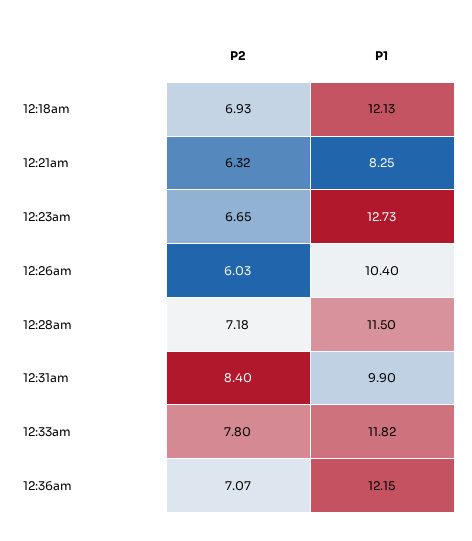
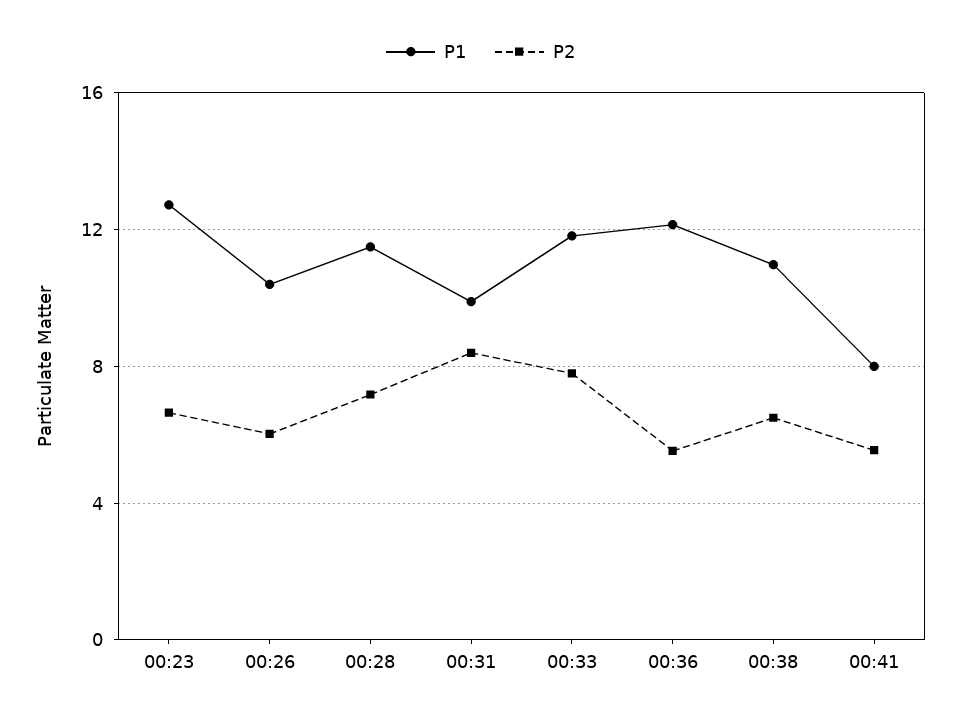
P2, 12:18am: 6.93 -> none
P1, 12:18am: 12.13 -> none
P2, 12:21am: 6.32 -> none
P1, 12:21am: 8.25 -> none
P2, 12:36am: 7.07 -> 5.5
P1, 00:38: none -> 11
P2, 00:38: none -> 6.5
P1, 00:41: none -> 8
P2, 00:41: none -> 5.5

